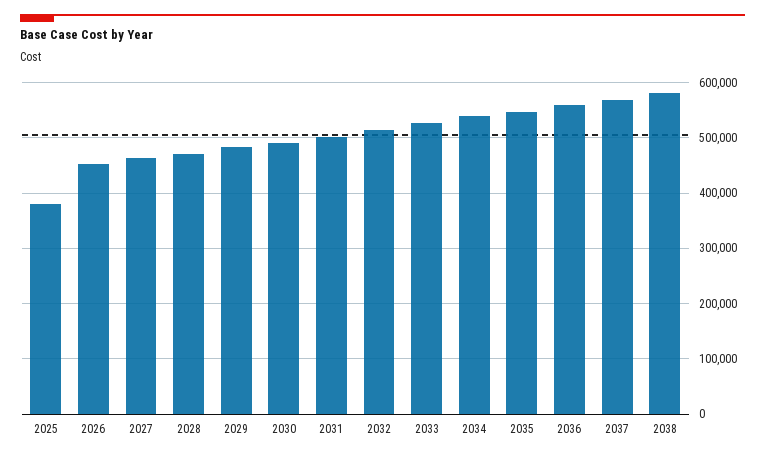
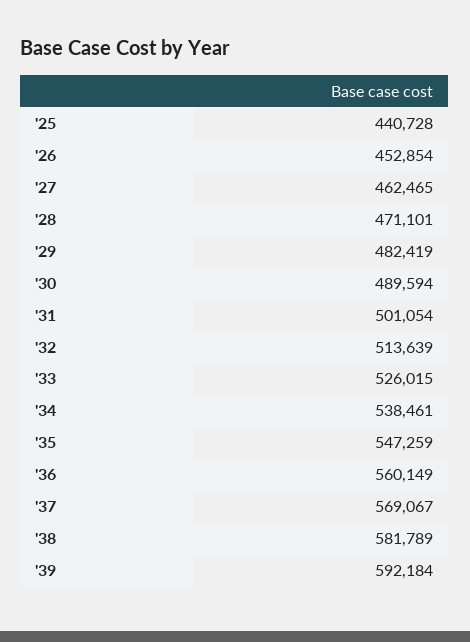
2025: 380000 -> 440728
'39: none -> 592184

